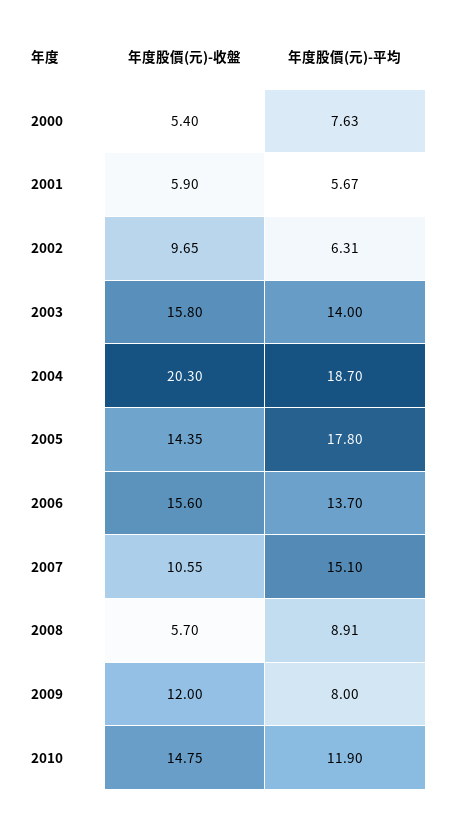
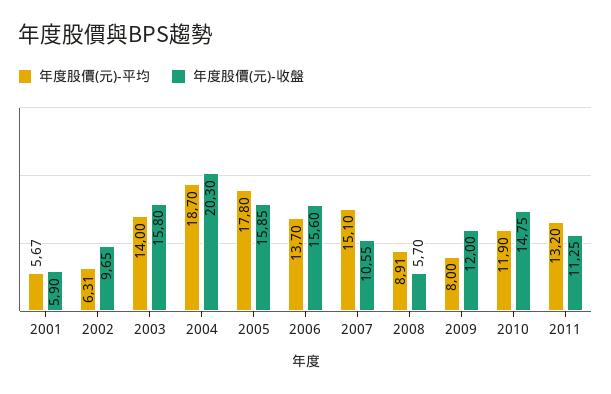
年度股價(元)-收盤, 2000: 5.4 -> none
年度股價(元)-平均, 2000: 7.63 -> none
年度股價(元)-收盤, 2005: 14.35 -> 15.85
年度股價(元)-平均, 2011: none -> 13.2
年度股價(元)-收盤, 2011: none -> 11.25

